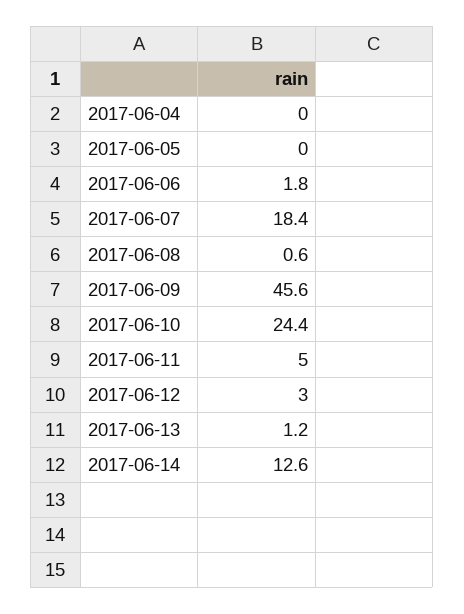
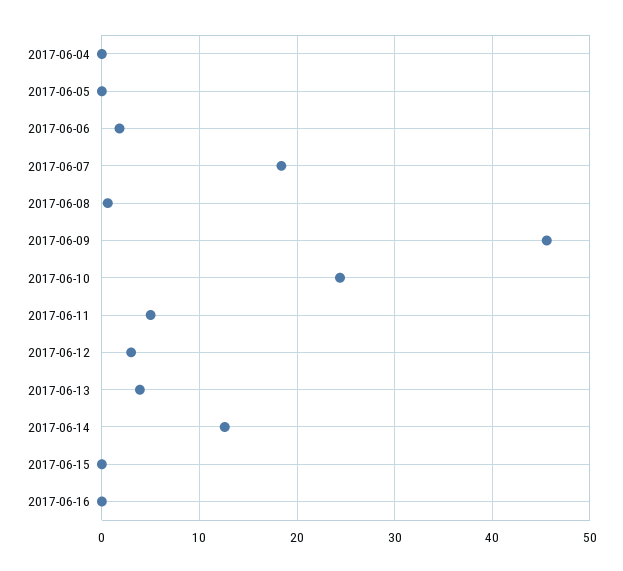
2017-06-13: 1.2 -> 4
2017-06-15: none -> 0
2017-06-16: none -> 0

